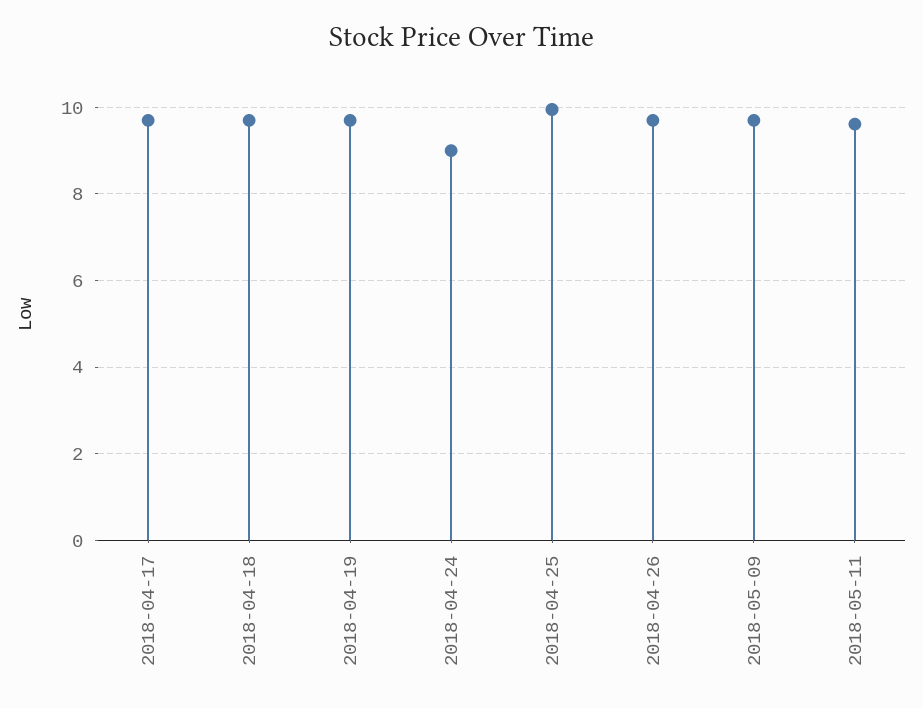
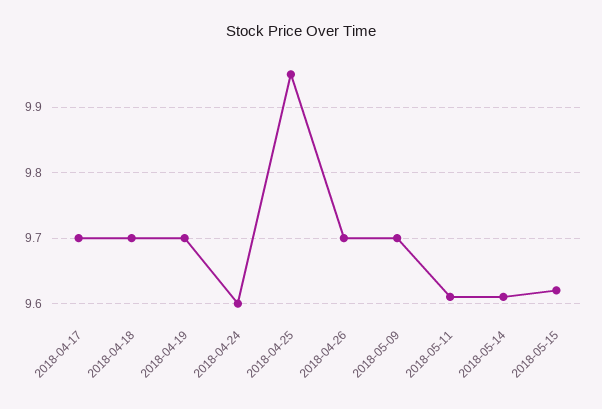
2018-04-24: 9 -> 9.6
2018-05-14: none -> 9.61
2018-05-15: none -> 9.62

